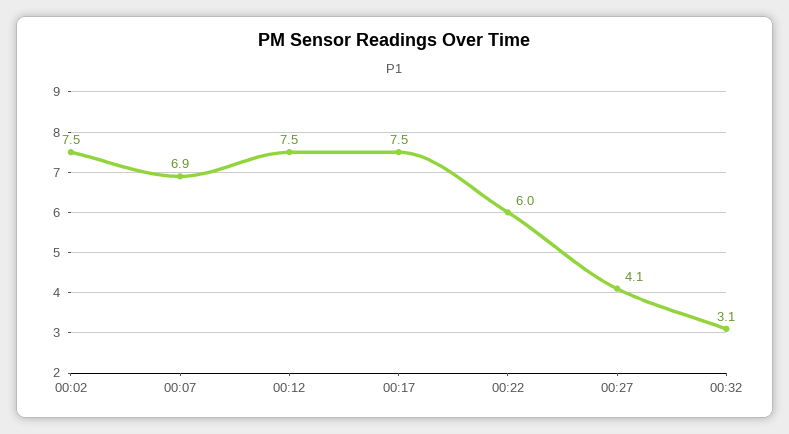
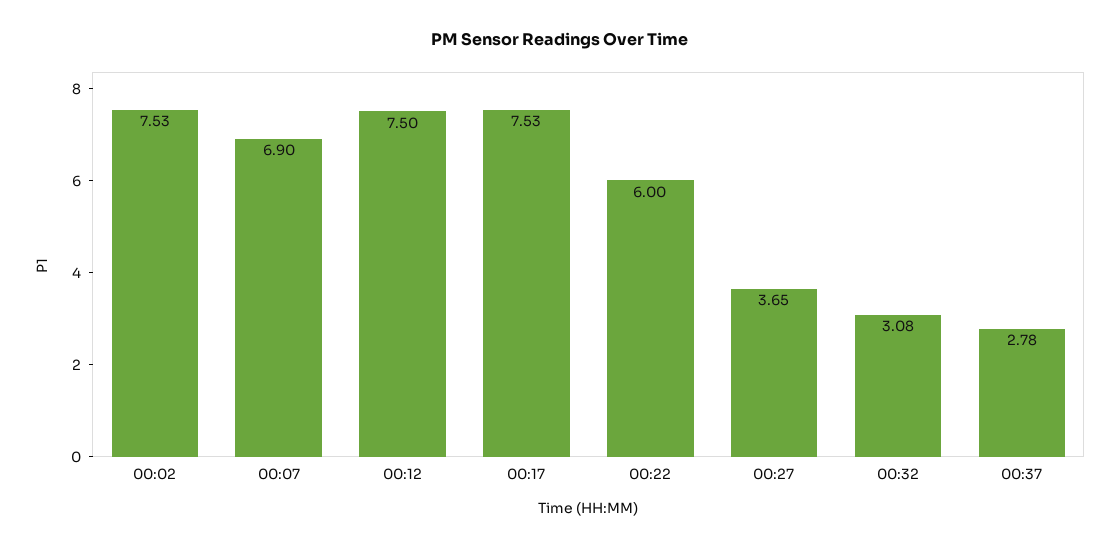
00:27: 4.1 -> 3.65
00:37: none -> 2.78

